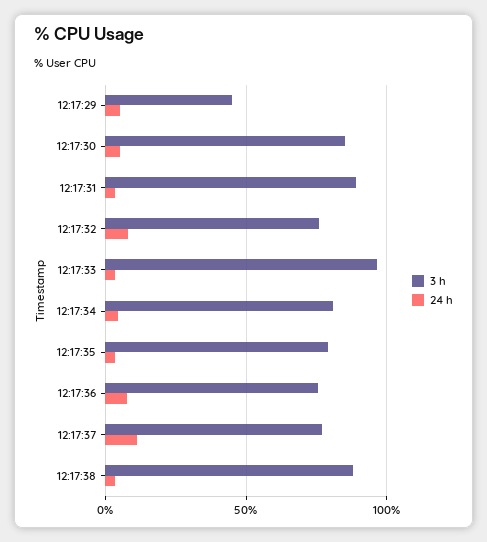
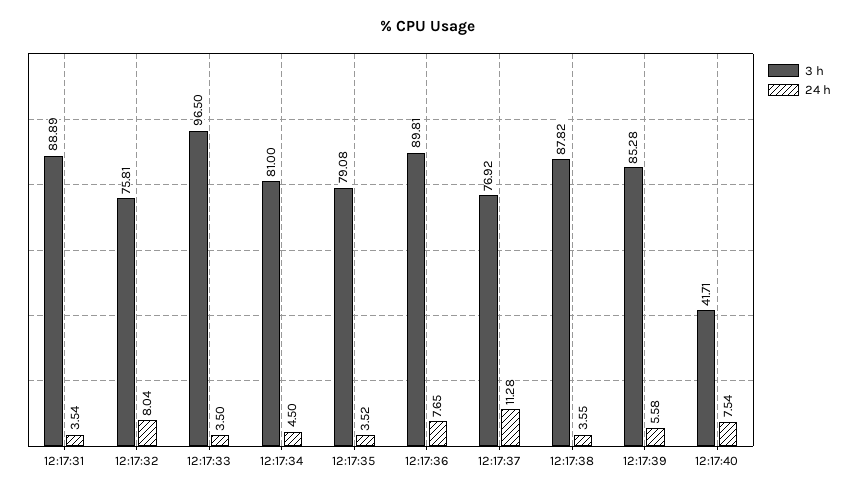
3 h, 12:17:29: 45 -> none
24 h, 12:17:29: 5 -> none
3 h, 12:17:30: 85 -> none
24 h, 12:17:30: 5 -> none
3 h, 12:17:36: 75 -> 89.81
3 h, 12:17:39: none -> 85.28
24 h, 12:17:39: none -> 5.58
3 h, 12:17:40: none -> 41.71
24 h, 12:17:40: none -> 7.54

